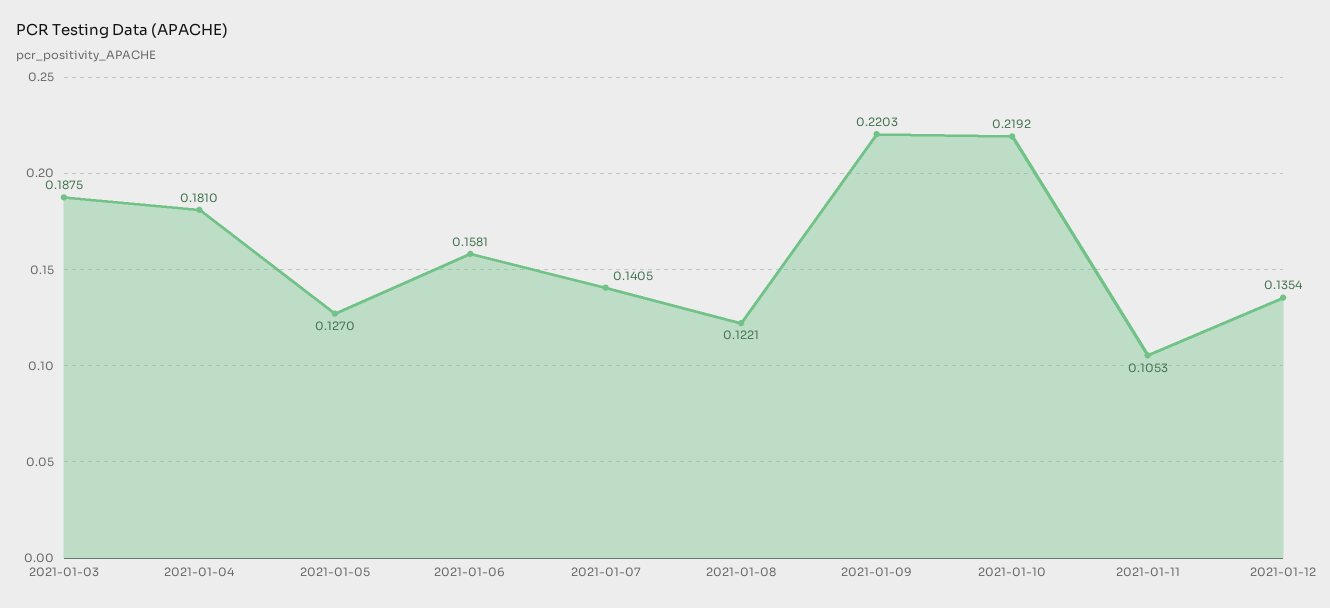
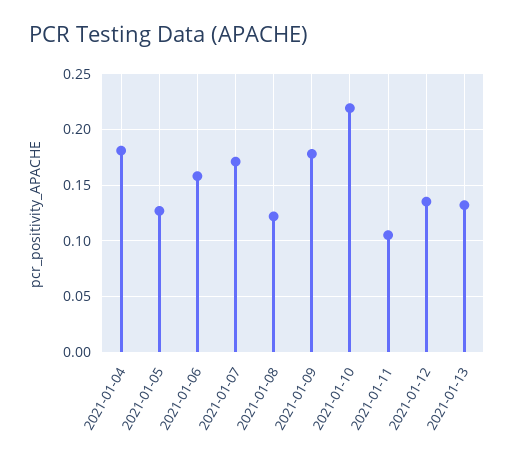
2021-01-03: 0.1875 -> none
2021-01-07: 0.1405 -> 0.17
2021-01-09: 0.2203 -> 0.18
2021-01-13: none -> 0.13

